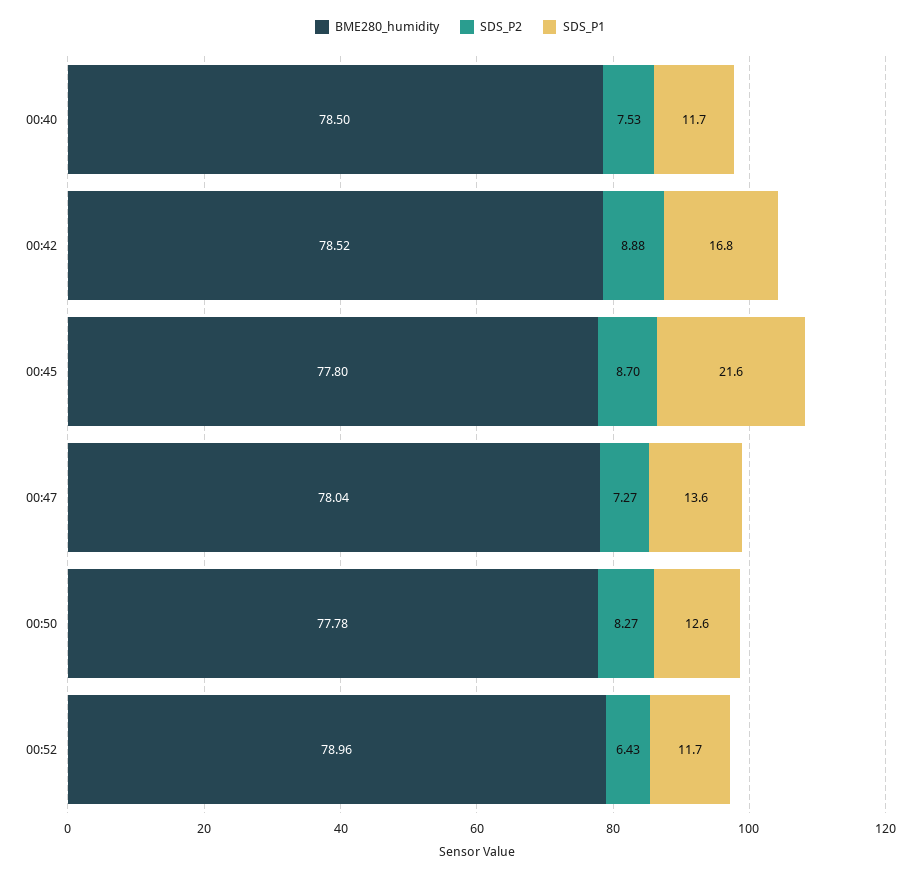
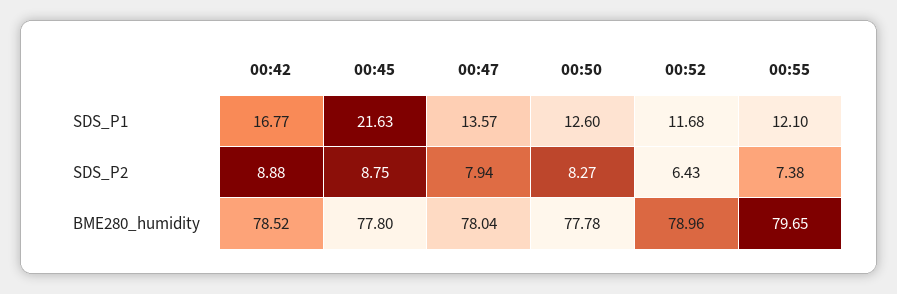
BME280_humidity, 00:40: 78.5 -> none
SDS_P2, 00:40: 7.53 -> none
SDS_P1, 00:40: 11.7 -> none
SDS_P2, 00:45: 8.7 -> 8.75
SDS_P2, 00:47: 7.27 -> 7.94
SDS_P1, 00:55: none -> 12.1
SDS_P2, 00:55: none -> 7.38
BME280_humidity, 00:55: none -> 79.65

